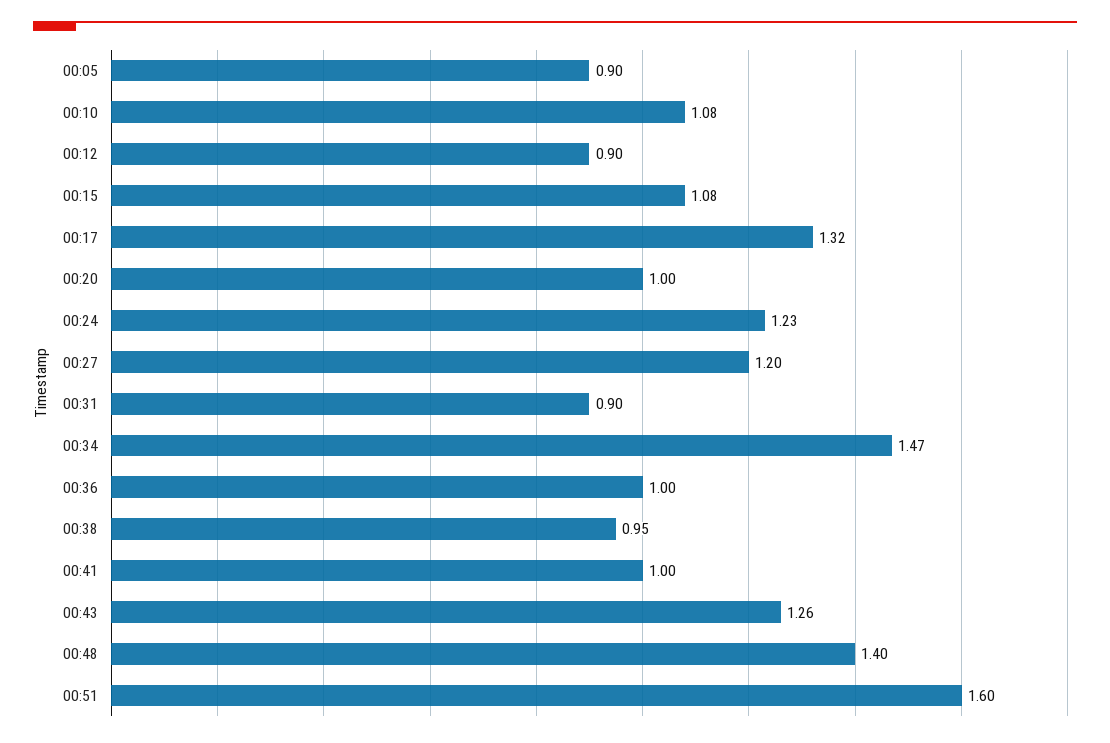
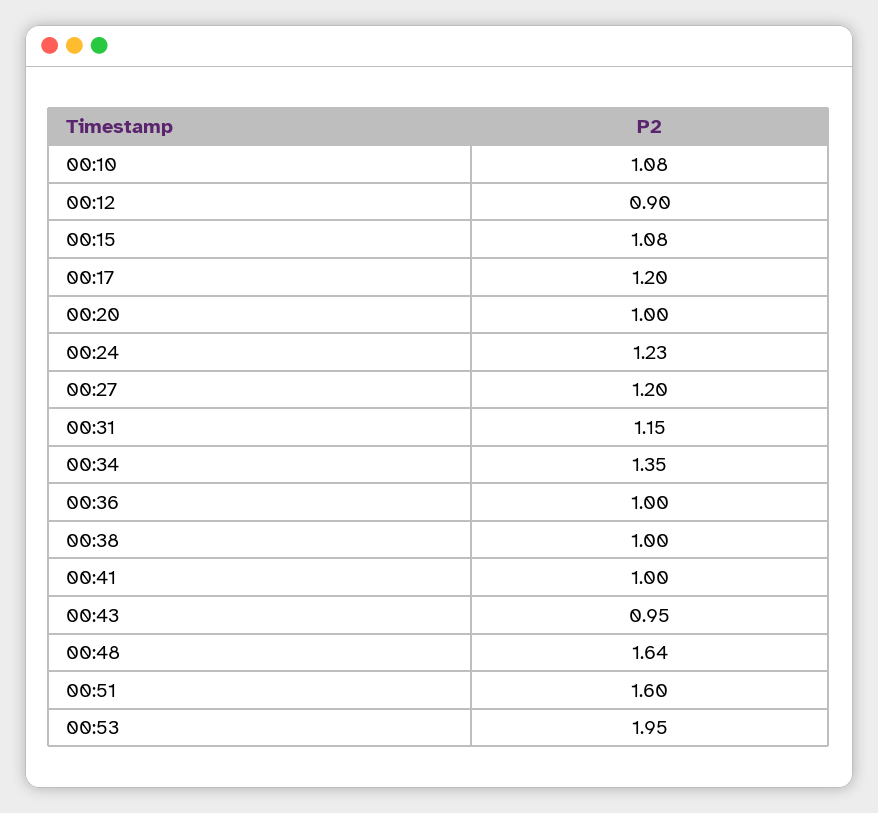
00:05: 0.9 -> none
00:17: 1.32 -> 1.2
00:31: 0.9 -> 1.15
00:34: 1.47 -> 1.35
00:38: 0.95 -> 1
00:43: 1.26 -> 0.95
00:48: 1.4 -> 1.64
00:53: none -> 1.95

